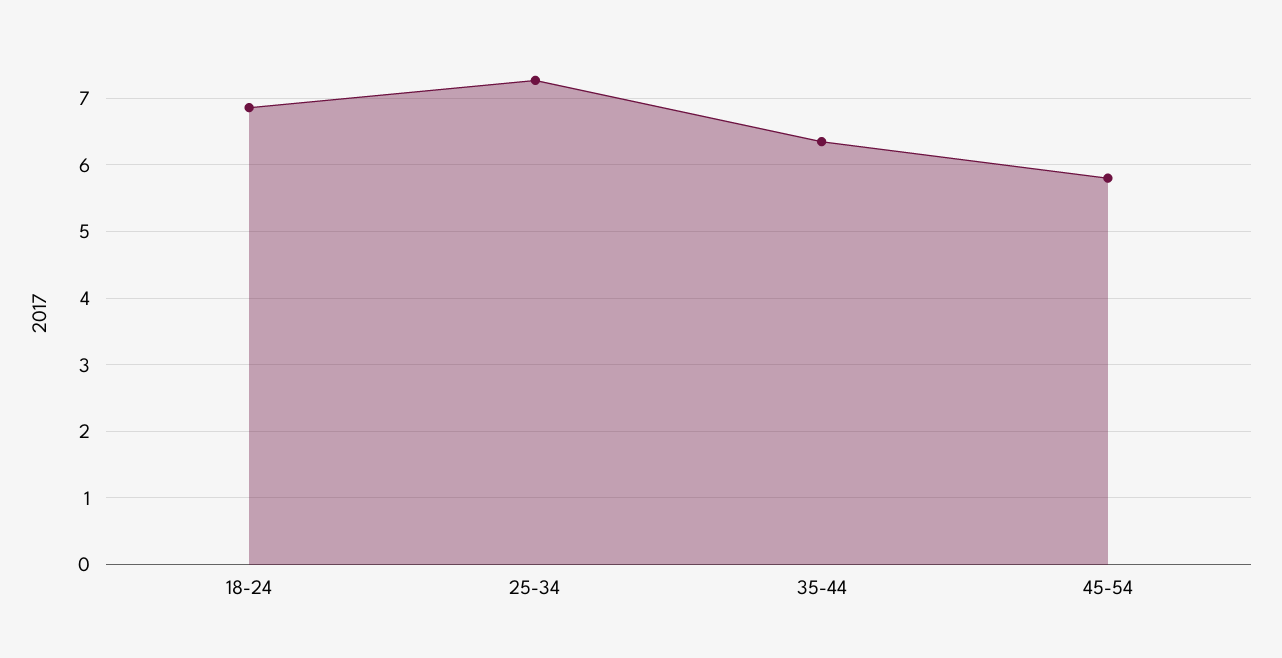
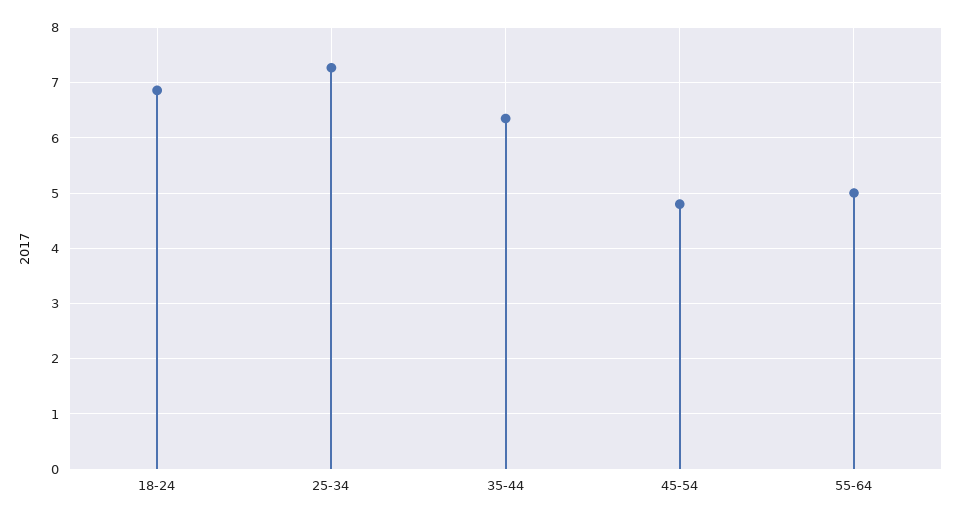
45-54: 5.8 -> 4.8
55-64: none -> 5

